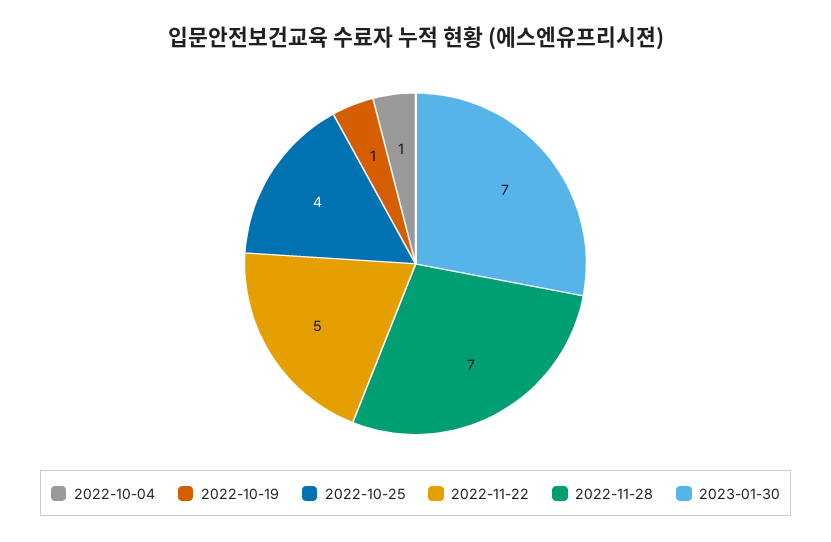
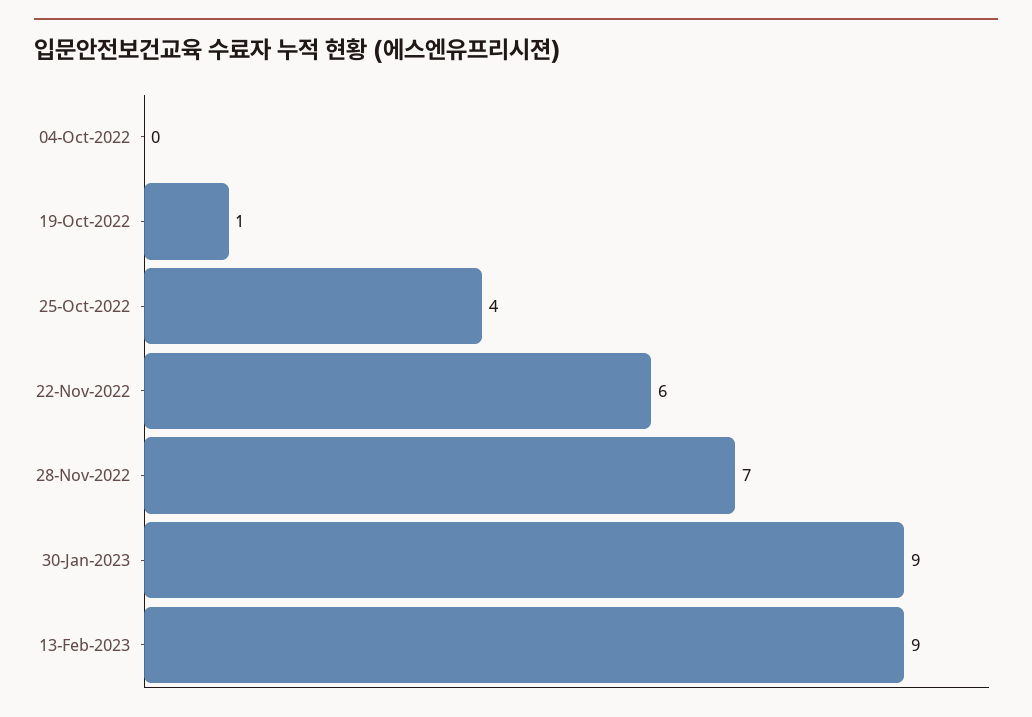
2022-10-04: 1 -> 0
2022-11-22: 5 -> 6
2023-01-30: 7 -> 9
13-Feb-2023: none -> 9

